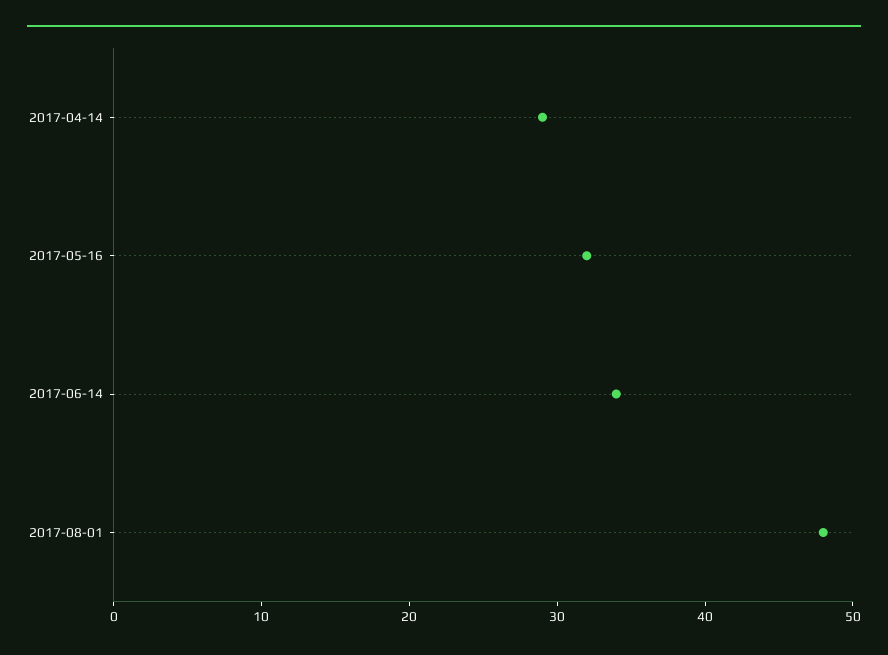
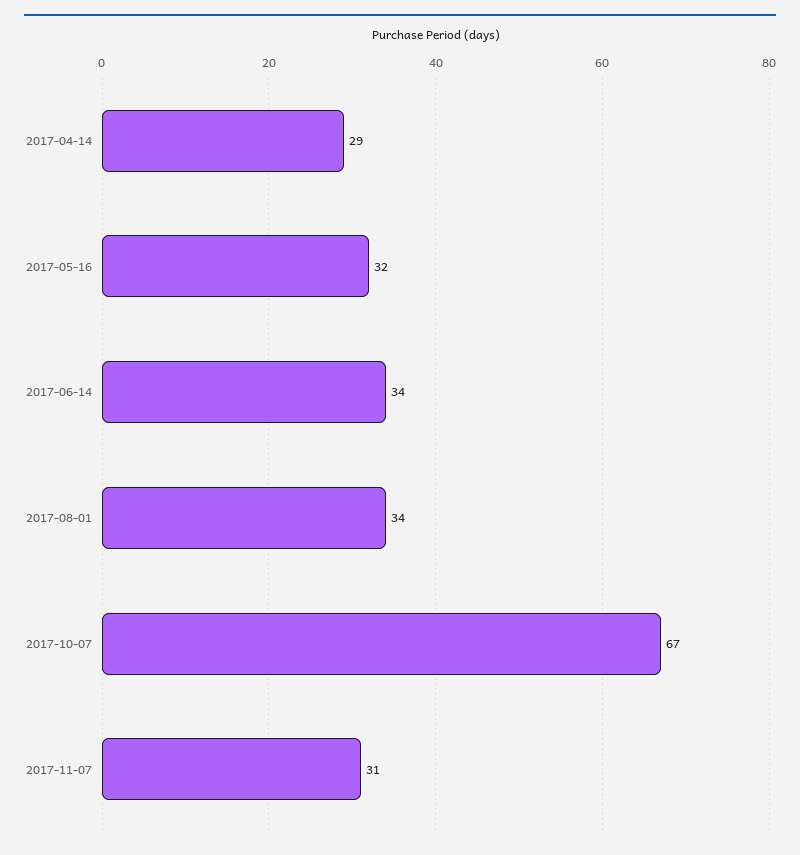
2017-08-01: 48 -> 34
2017-10-07: none -> 67
2017-11-07: none -> 31

